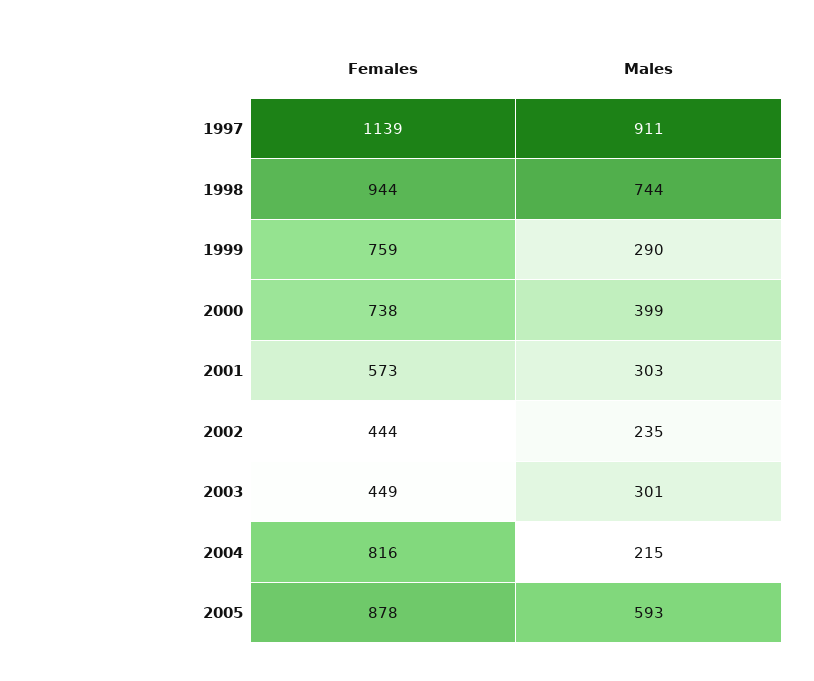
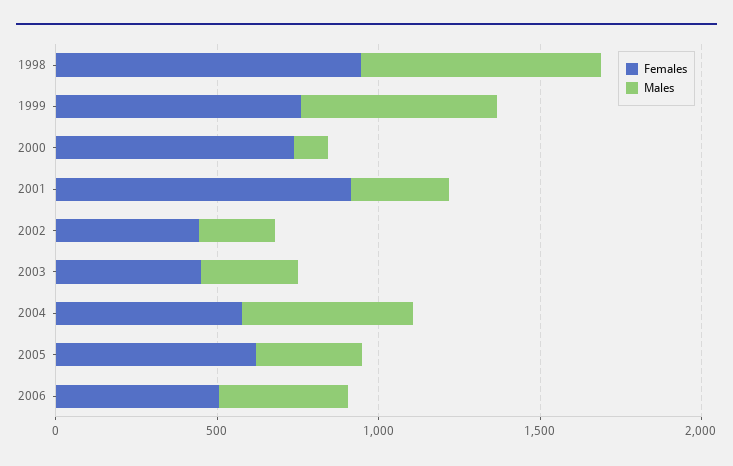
Females, 1997: 1139 -> none
Males, 1997: 911 -> none
Males, 1999: 290 -> 600
Males, 2000: 399 -> 100
Females, 2001: 573 -> 900
Females, 2004: 816 -> 600
Males, 2004: 215 -> 500
Females, 2005: 878 -> 600
Males, 2005: 593 -> 300
Females, 2006: none -> 500
Males, 2006: none -> 400

